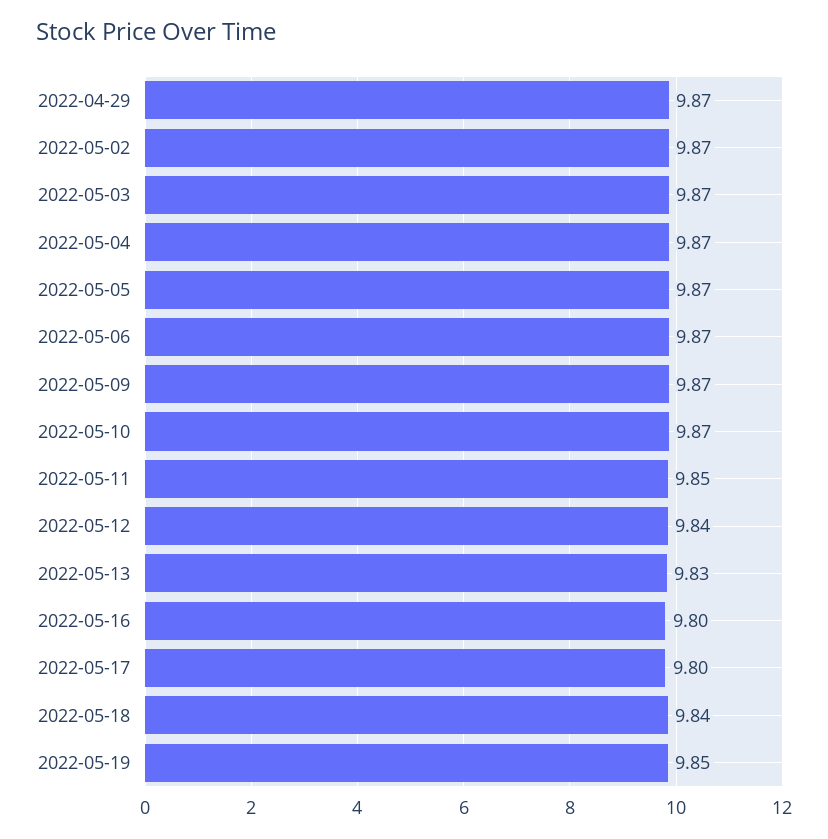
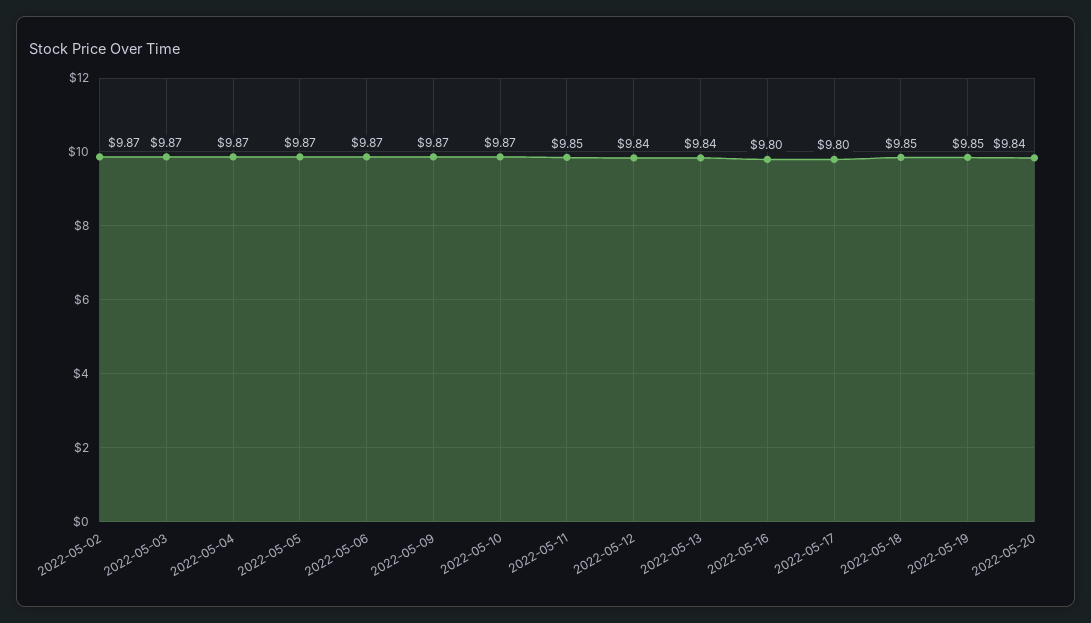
2022-04-29: 9.87 -> none
2022-05-13: 9.83 -> 9.84
2022-05-18: 9.84 -> 9.85
2022-05-20: none -> 9.84

